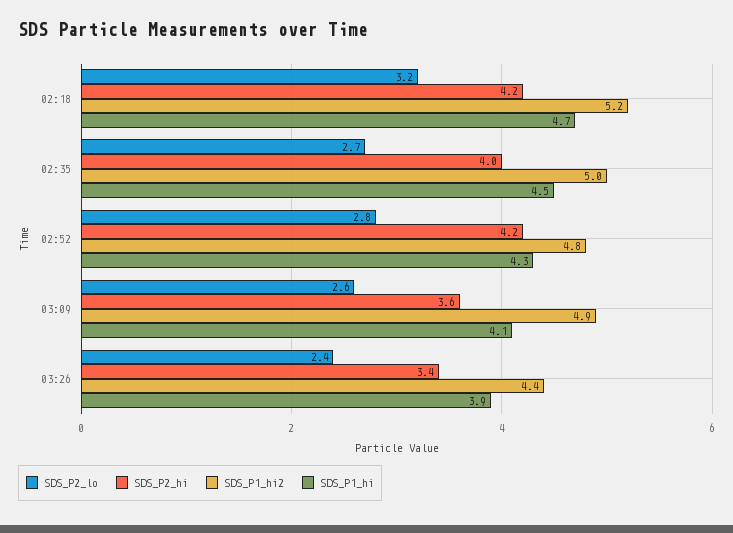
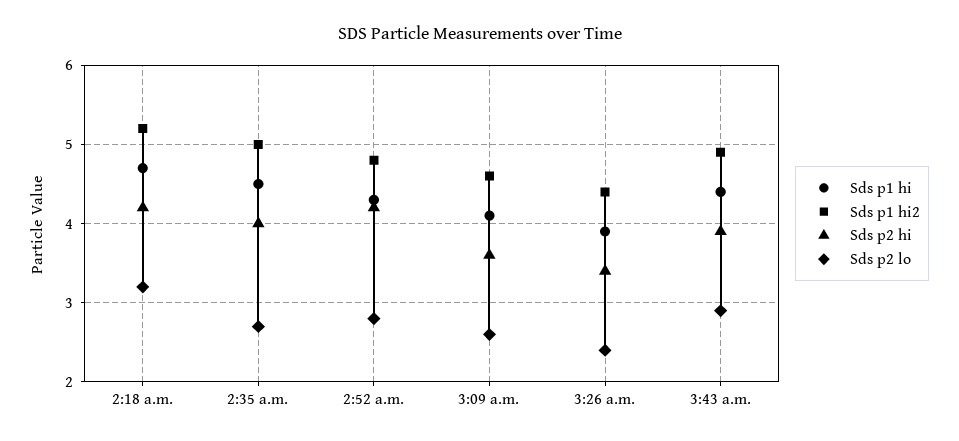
SDS_P1_hi2, 03:09: 4.9 -> 4.6
SDS_P1_hi, 3:43 a.m.: none -> 4.4
SDS_P1_hi2, 3:43 a.m.: none -> 4.9
SDS_P2_hi, 3:43 a.m.: none -> 3.9
SDS_P2_lo, 3:43 a.m.: none -> 2.9

